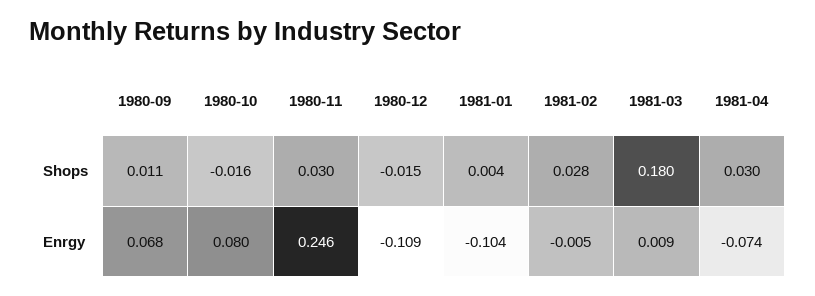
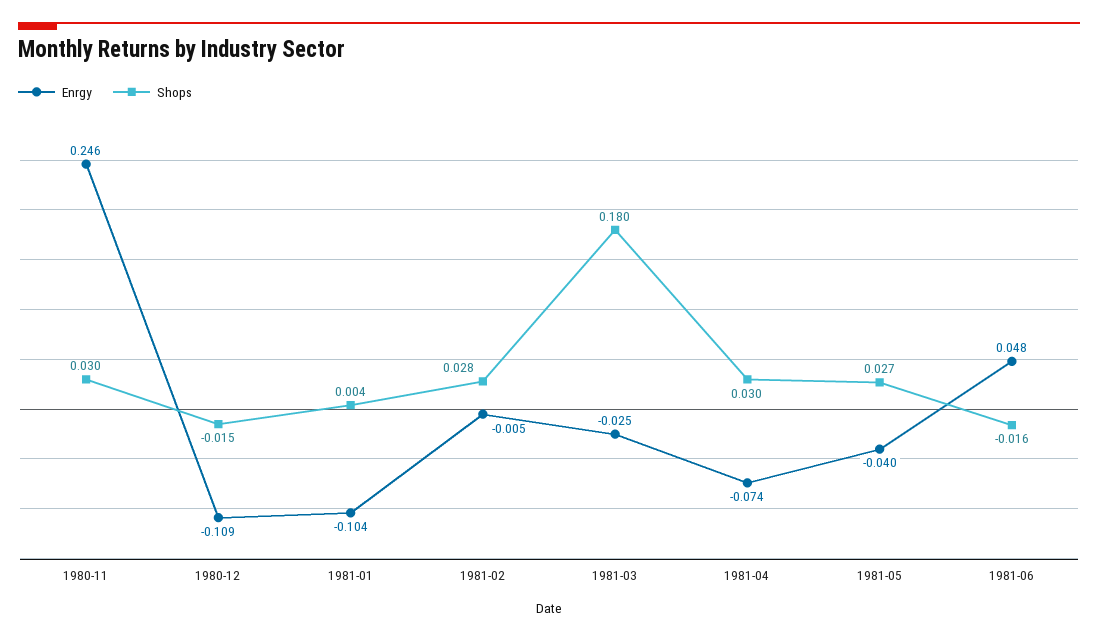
Shops, 1980-09: 0.011 -> none
Shops, 1980-10: -0.016 -> none
Enrgy, 1980-09: 0.068 -> none
Enrgy, 1980-10: 0.08 -> none
Enrgy, 1981-03: 0.009 -> -0.025
Enrgy, 1981-05: none -> -0.04
Shops, 1981-05: none -> 0.027
Enrgy, 1981-06: none -> 0.048
Shops, 1981-06: none -> -0.016

